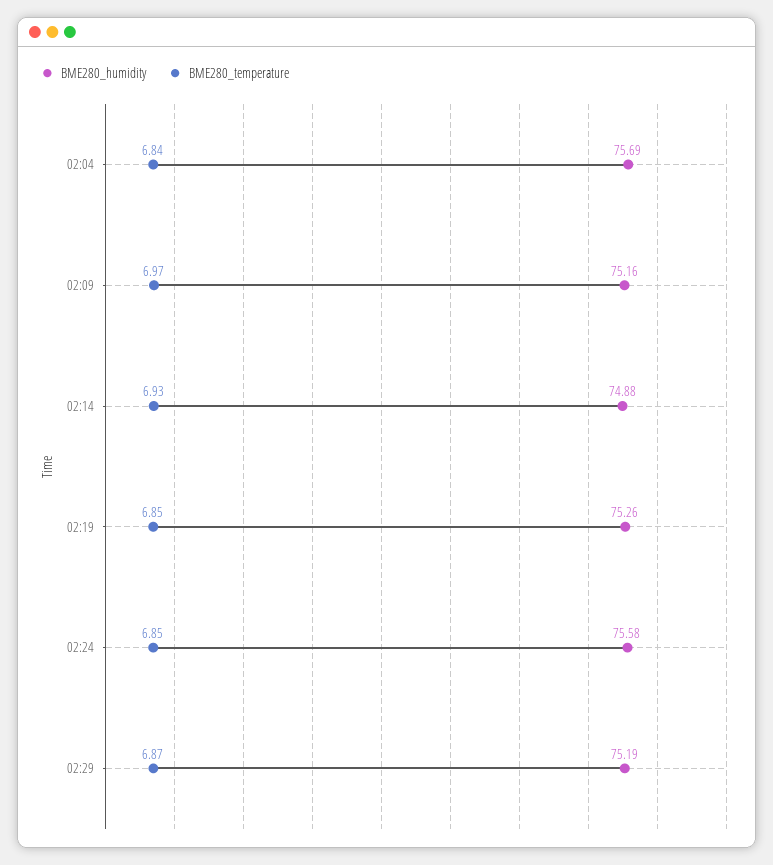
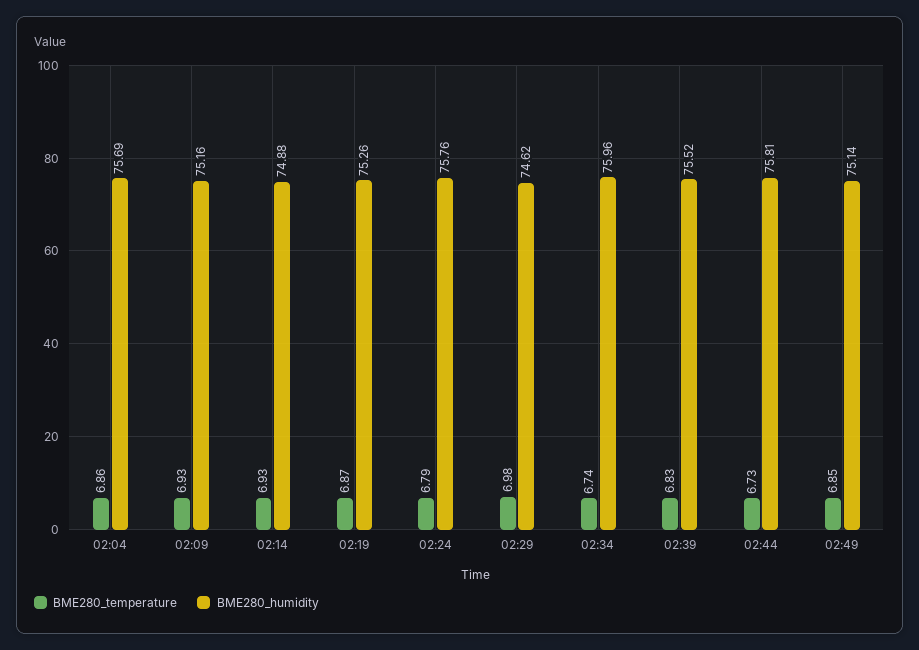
BME280_temperature, 02:04: 6.84 -> 6.86
BME280_temperature, 02:09: 6.97 -> 6.93
BME280_temperature, 02:19: 6.85 -> 6.87
BME280_humidity, 02:24: 75.58 -> 75.76
BME280_temperature, 02:24: 6.85 -> 6.79
BME280_humidity, 02:29: 75.19 -> 74.62
BME280_temperature, 02:29: 6.87 -> 6.98
BME280_temperature, 02:34: none -> 6.74
BME280_humidity, 02:34: none -> 75.96
BME280_temperature, 02:39: none -> 6.83
BME280_humidity, 02:39: none -> 75.52
BME280_temperature, 02:44: none -> 6.73
BME280_humidity, 02:44: none -> 75.81
BME280_temperature, 02:49: none -> 6.85
BME280_humidity, 02:49: none -> 75.14

